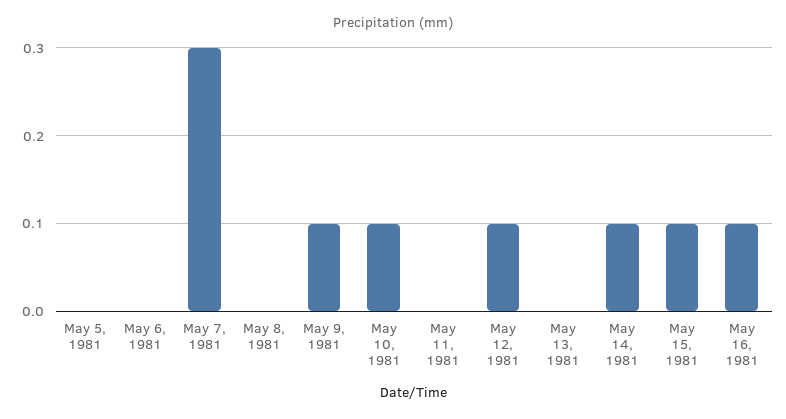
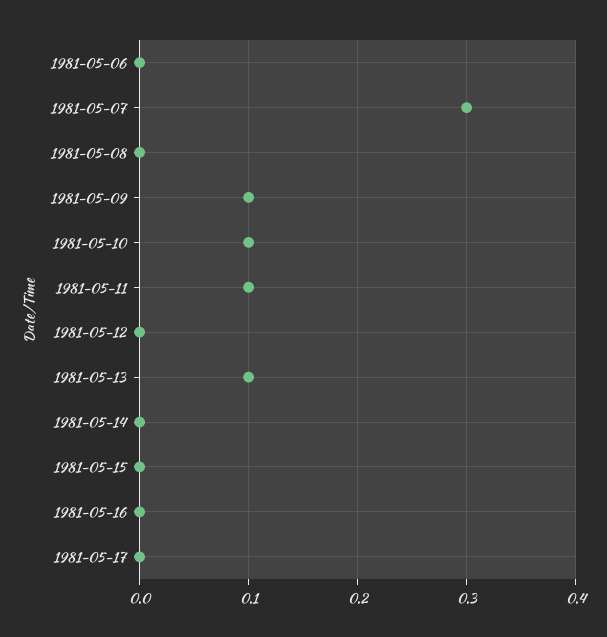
May 5, 1981: 0 -> none
May 11, 1981: 0 -> 0.1
May 12, 1981: 0.1 -> 0
May 13, 1981: 0 -> 0.1
May 14, 1981: 0.1 -> 0
May 15, 1981: 0.1 -> 0
May 16, 1981: 0.1 -> 0
1981-05-17: none -> 0

